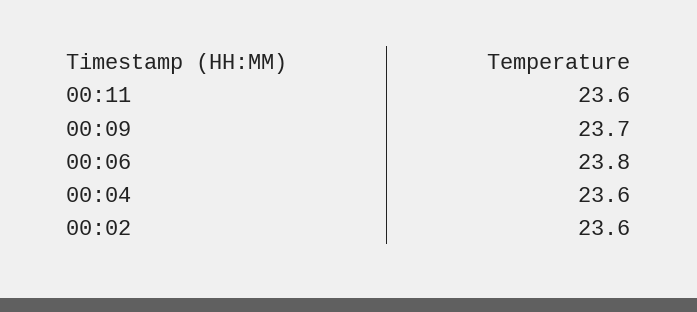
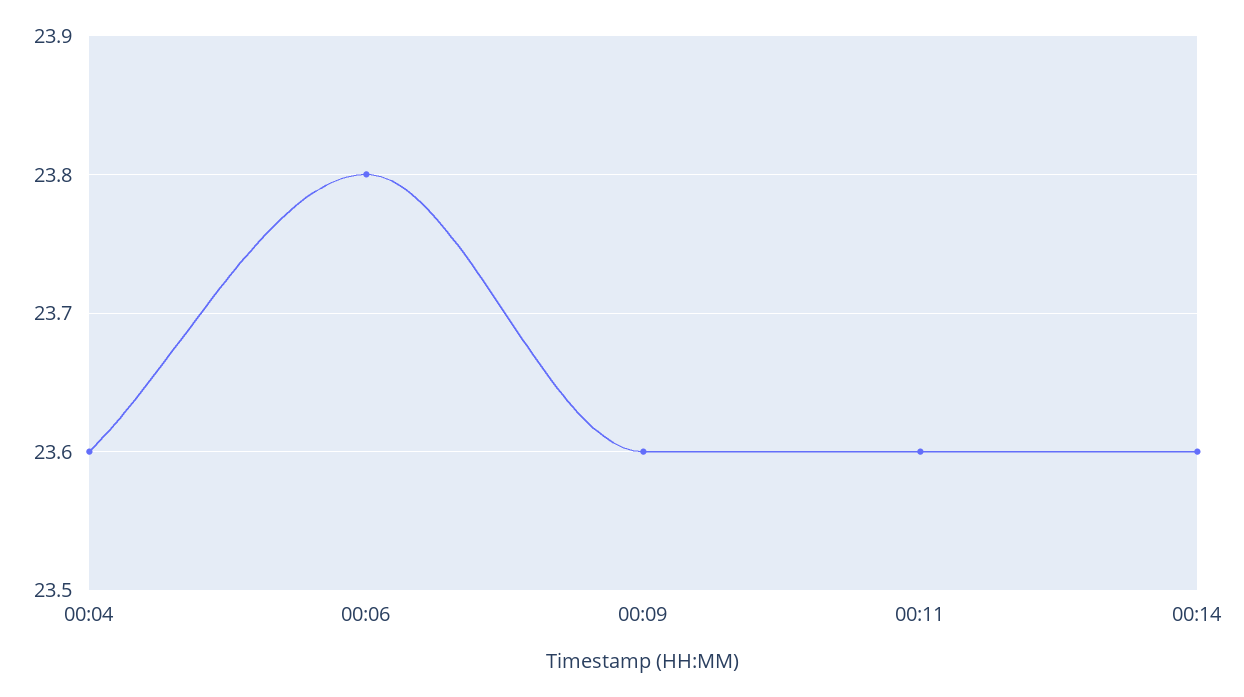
00:09: 23.7 -> 23.6
00:02: 23.6 -> none
00:14: none -> 23.6

